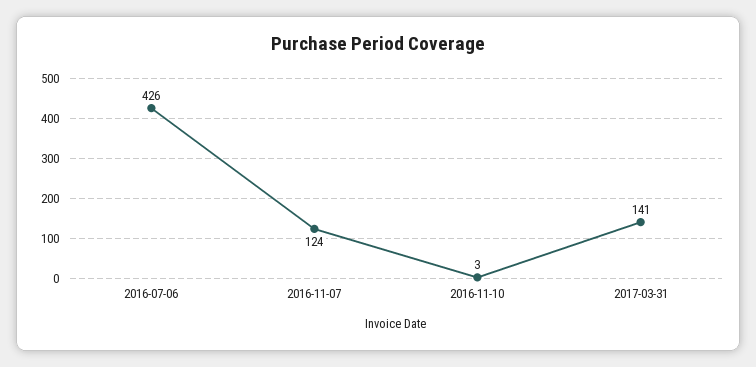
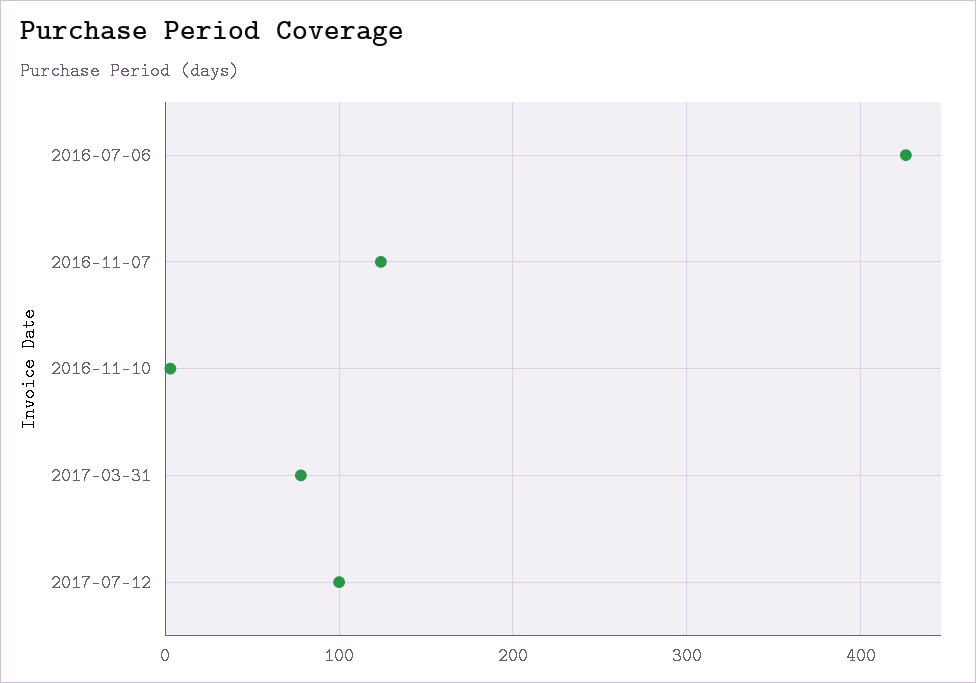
2017-03-31: 141 -> 80
2017-07-12: none -> 100

